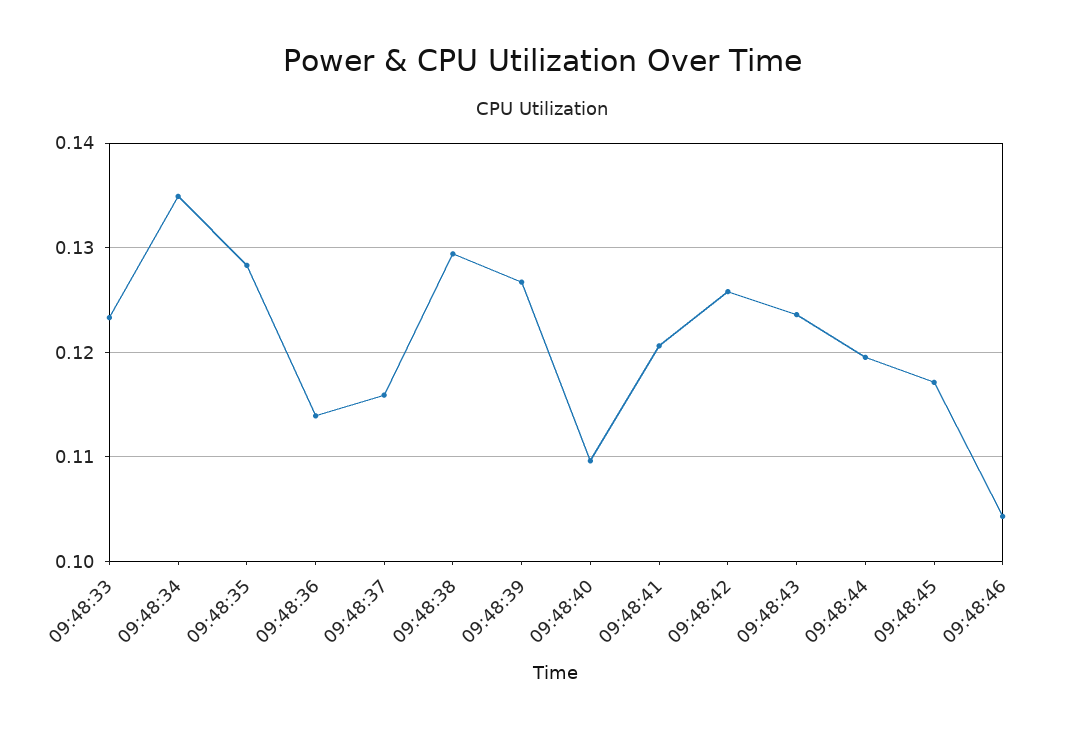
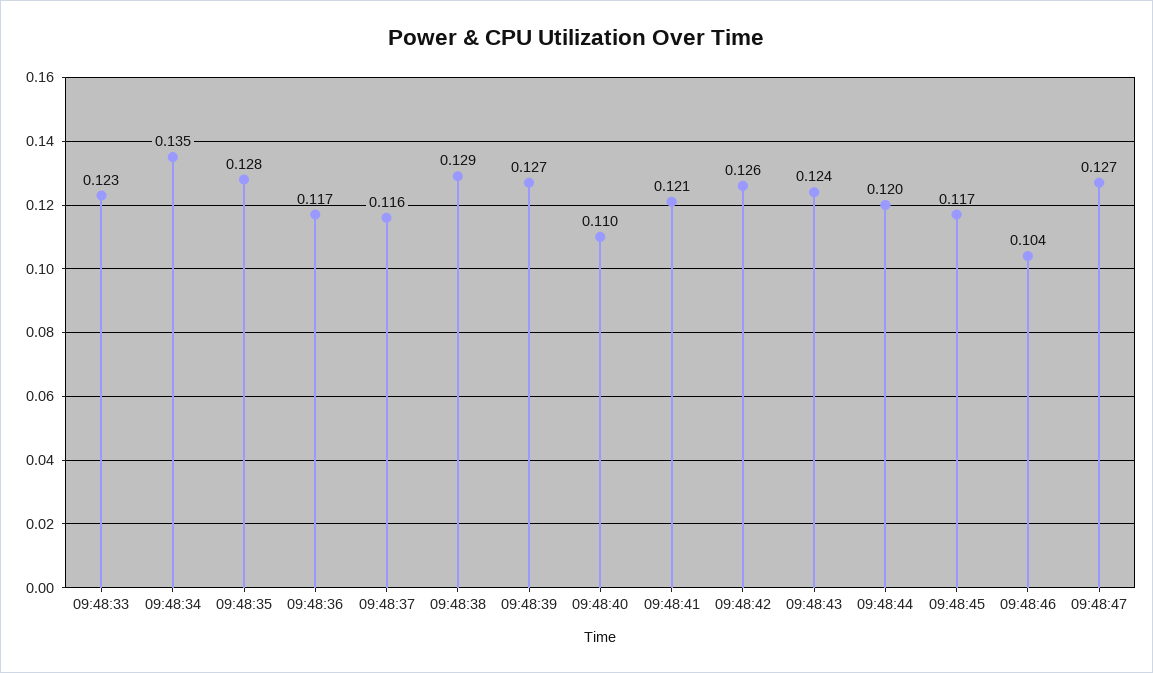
09:48:36: 0.114 -> 0.117
09:48:47: none -> 0.127

